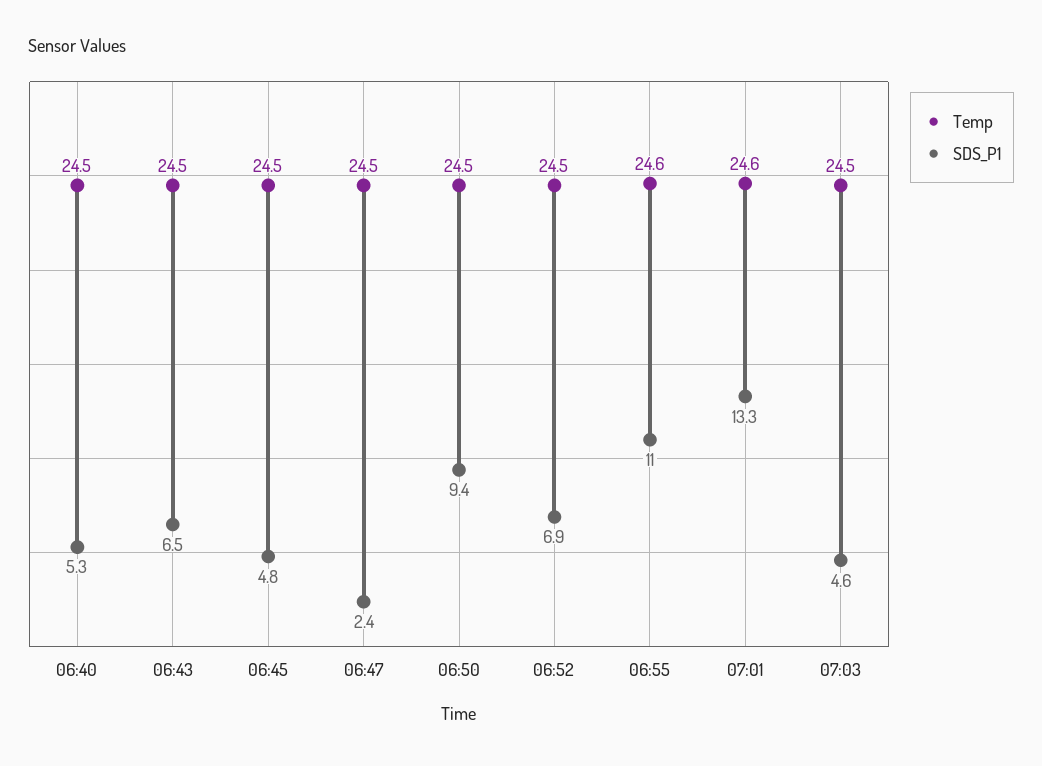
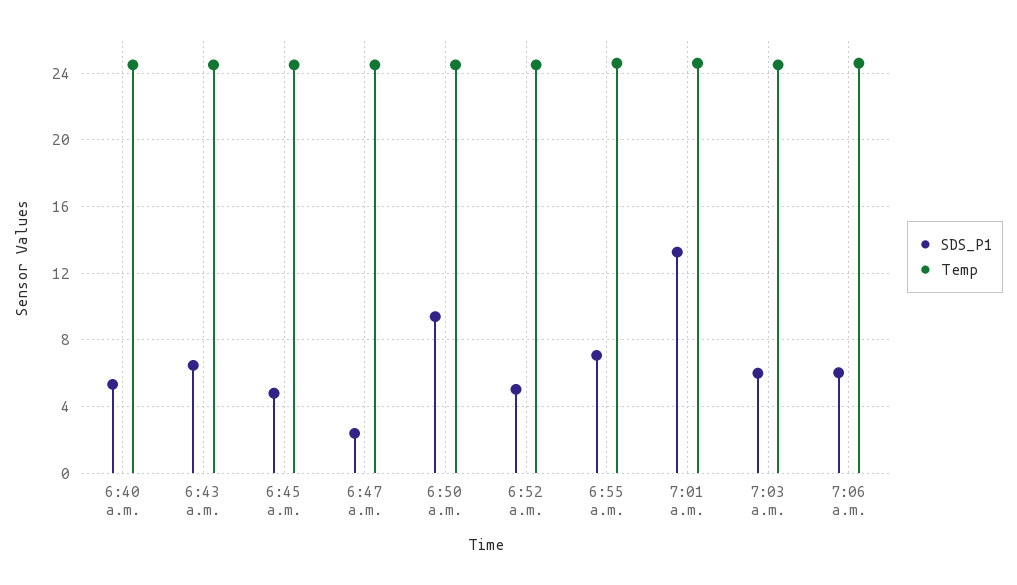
SDS_P1, 06:52: 6.9 -> 5
SDS_P1, 06:55: 11 -> 7
SDS_P1, 07:03: 4.6 -> 6
SDS_P1, 7:06 a.m.: none -> 6
Temp, 7:06 a.m.: none -> 24.5

